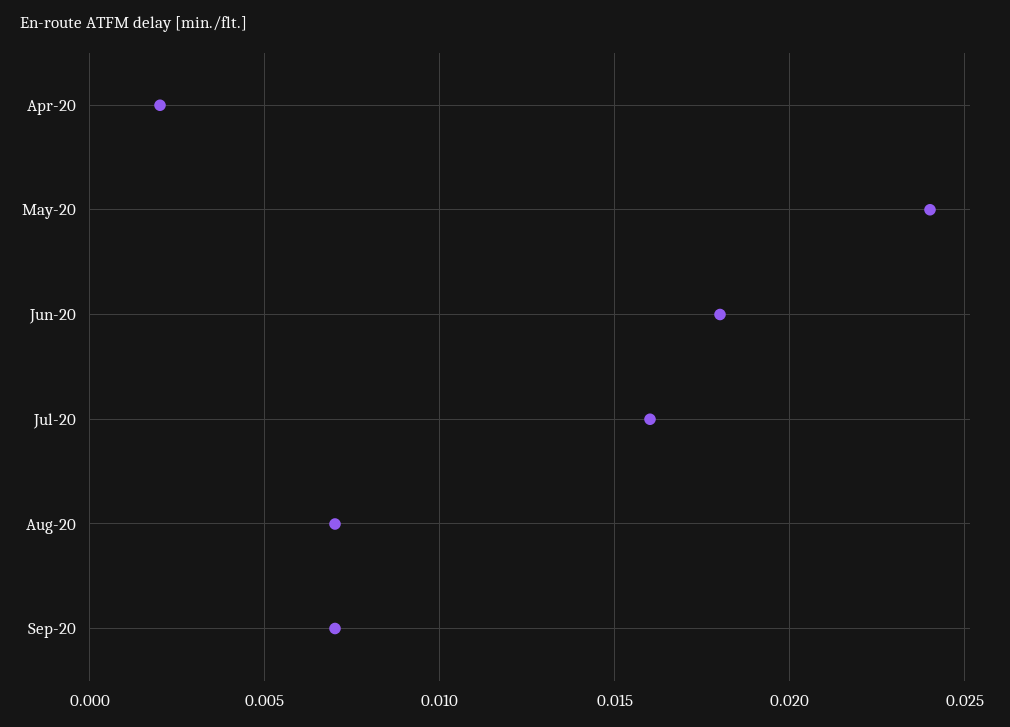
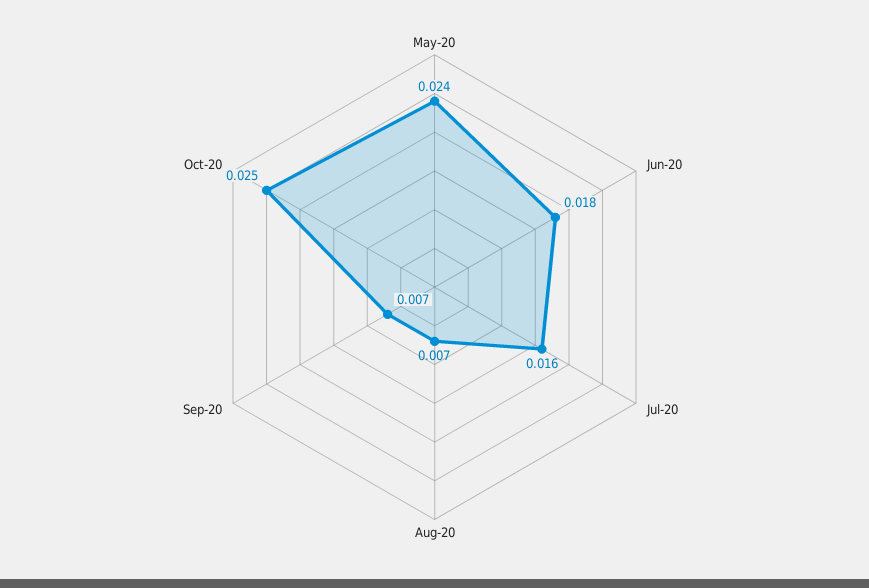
Apr-20: 0.002 -> none
Oct-20: none -> 0.025

